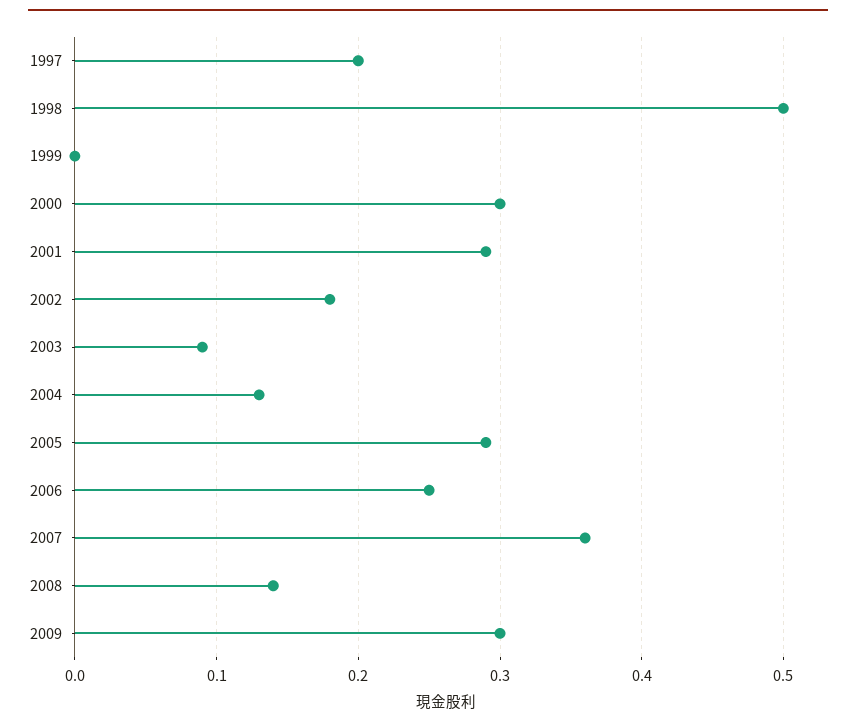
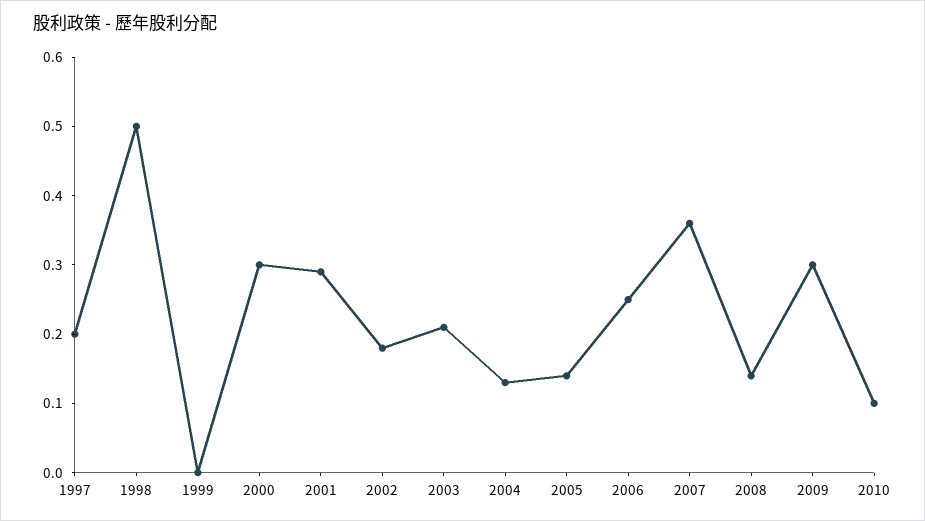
2003: 0.09 -> 0.2
2005: 0.29 -> 0.15
2010: none -> 0.1

